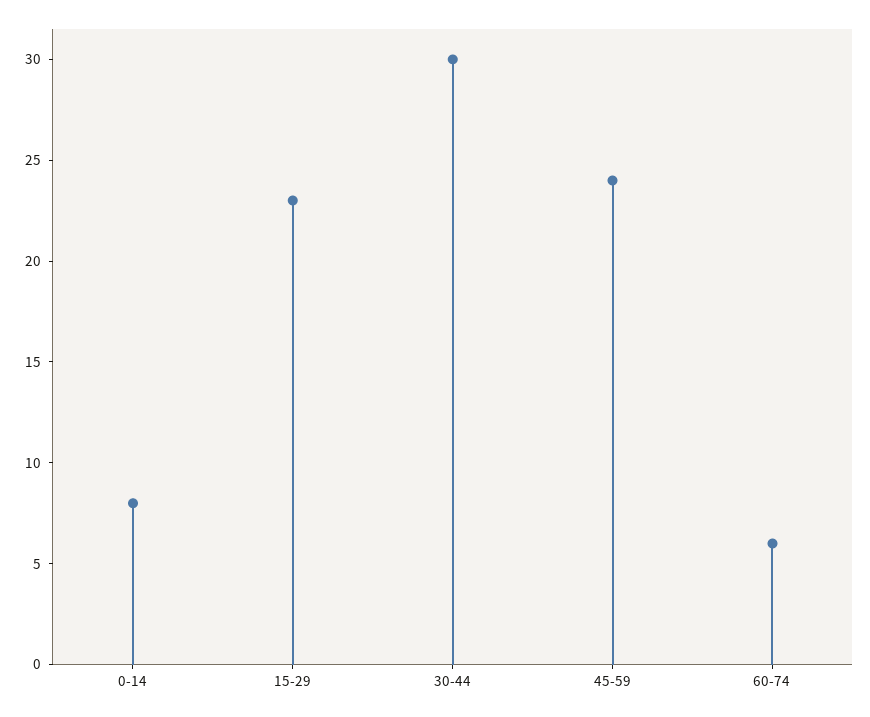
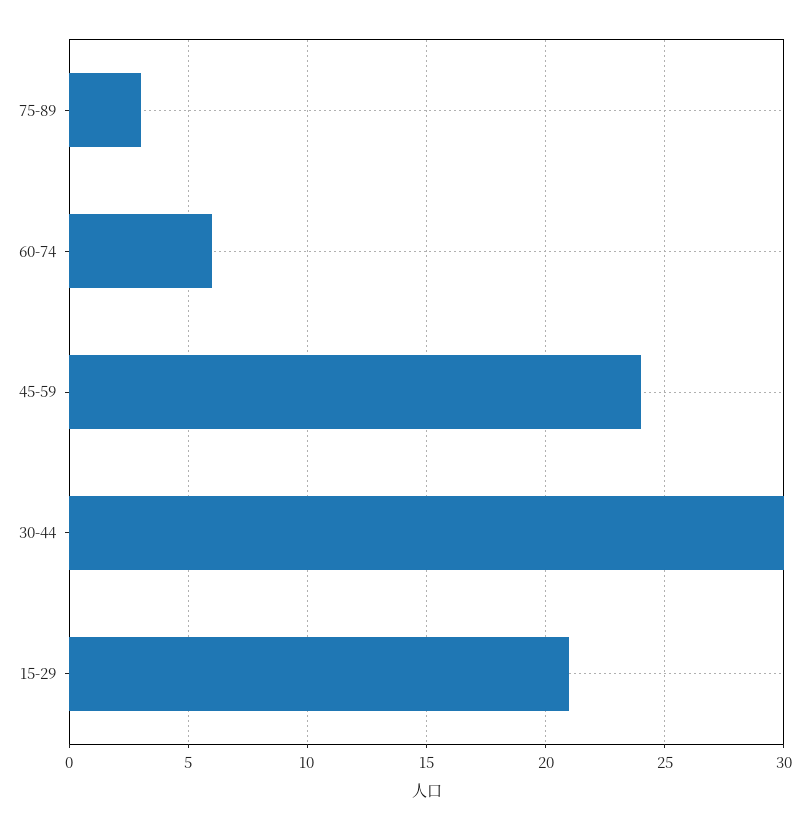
0-14: 8 -> none
15-29: 23 -> 21
75-89: none -> 3

